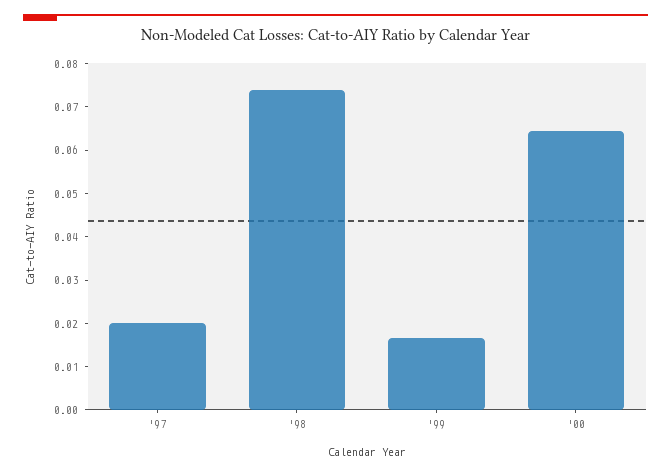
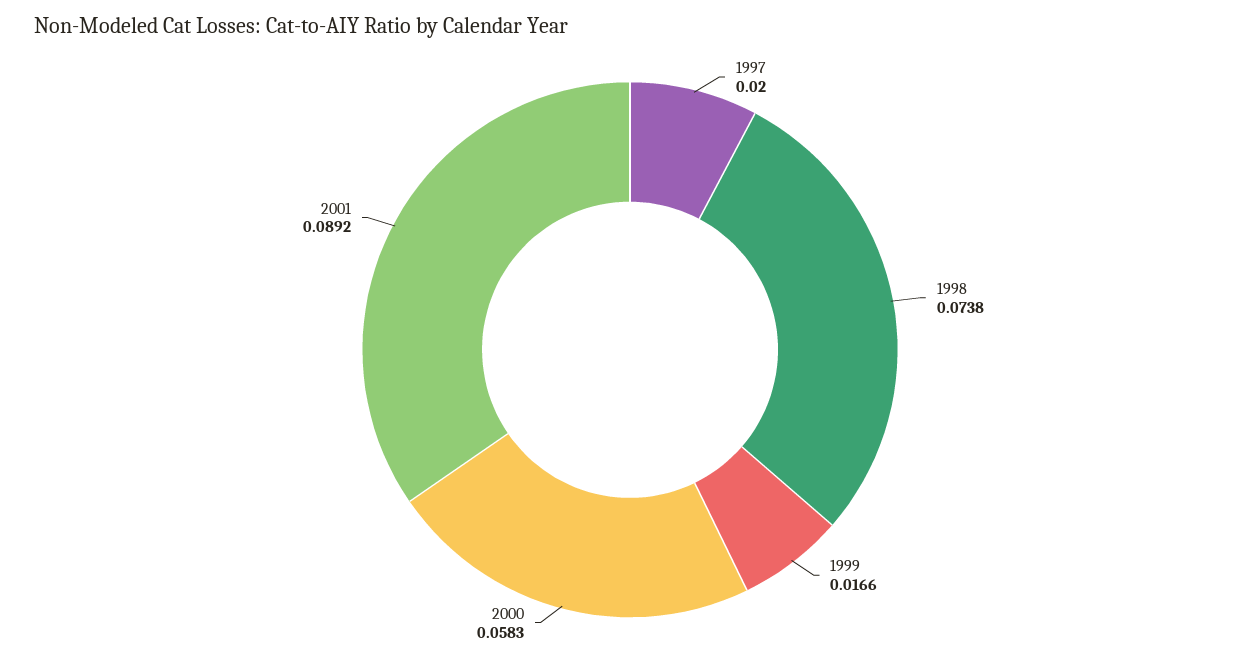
'00: 0.064 -> 0.0583
2001: none -> 0.0892

